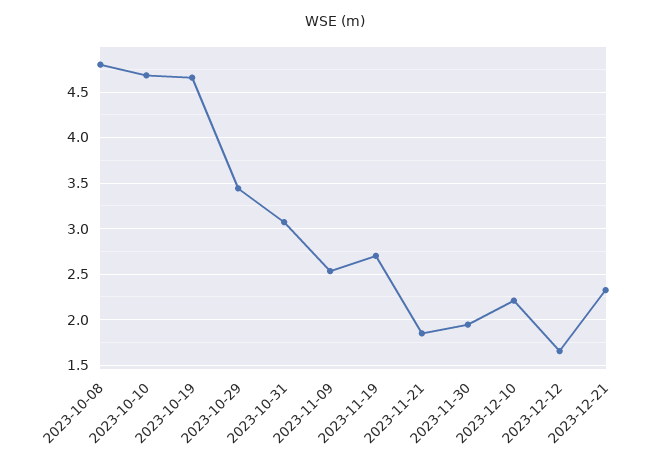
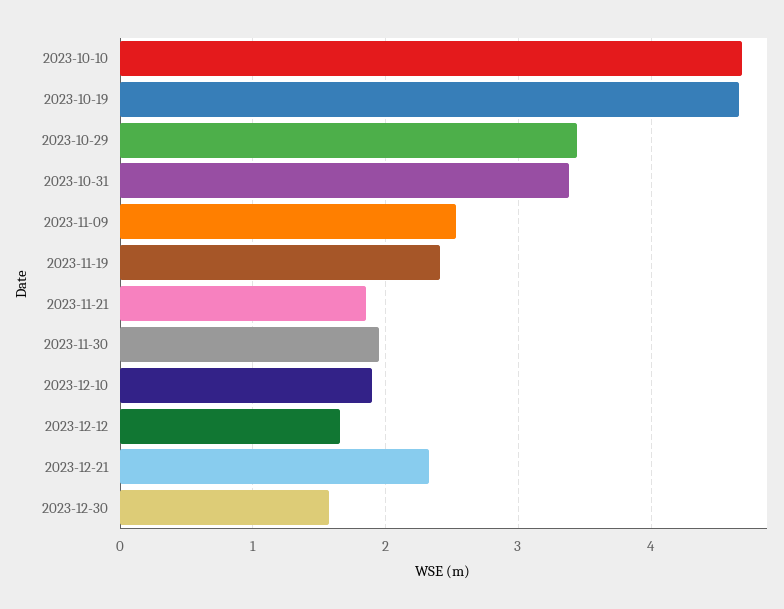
2023-10-08: 4.8 -> none
2023-10-31: 3.1 -> 3.4
2023-11-19: 2.7 -> 2.4
2023-12-10: 2.2 -> 1.9
2023-12-30: none -> 1.6

